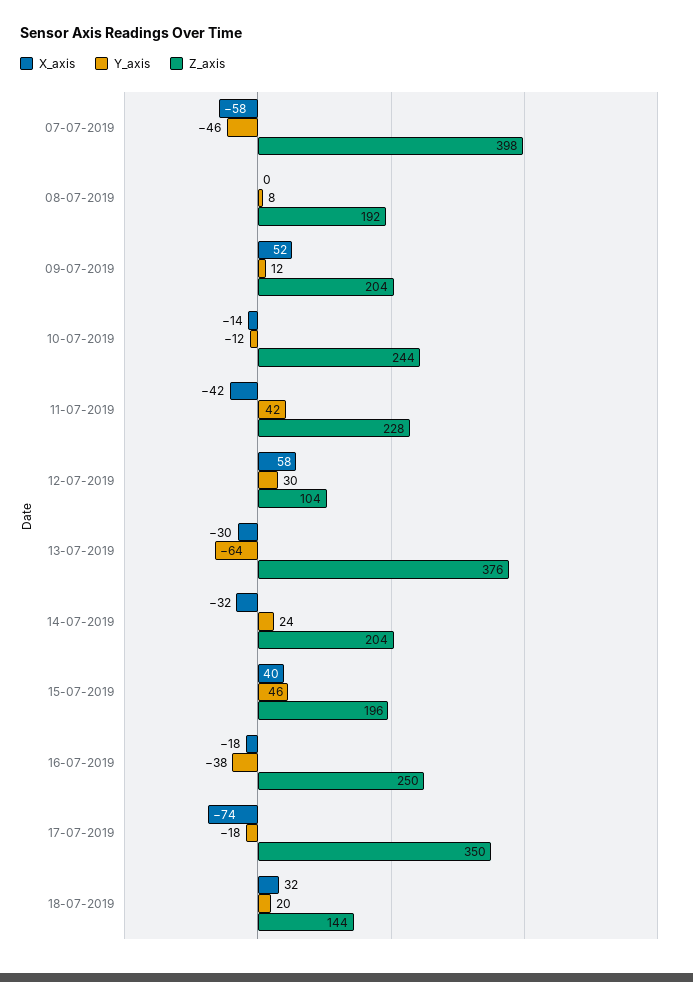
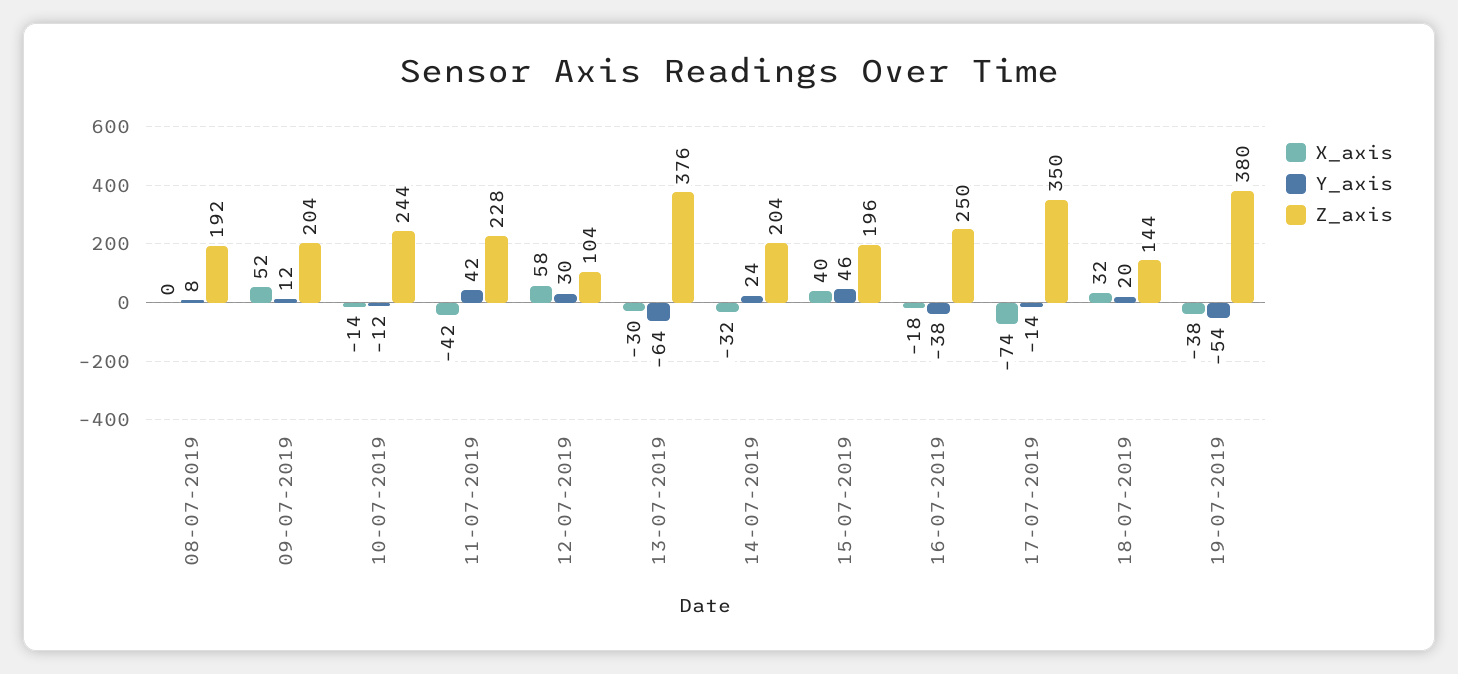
X_axis, 07-07-2019: -58 -> none
Y_axis, 07-07-2019: -46 -> none
Z_axis, 07-07-2019: 398 -> none
Y_axis, 17-07-2019: -18 -> -14
X_axis, 19-07-2019: none -> -38
Y_axis, 19-07-2019: none -> -54
Z_axis, 19-07-2019: none -> 380

